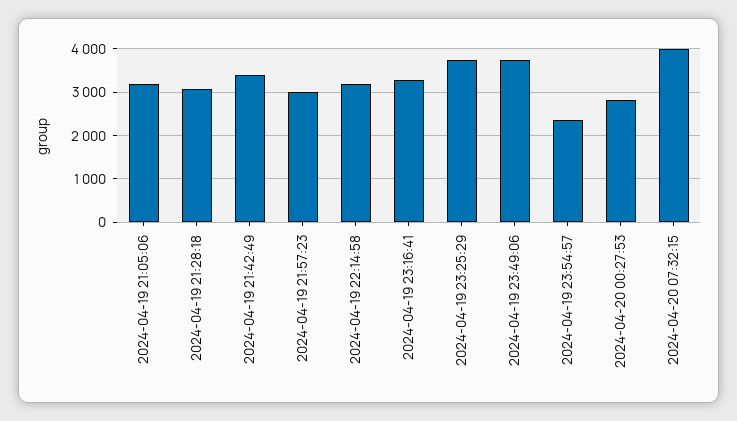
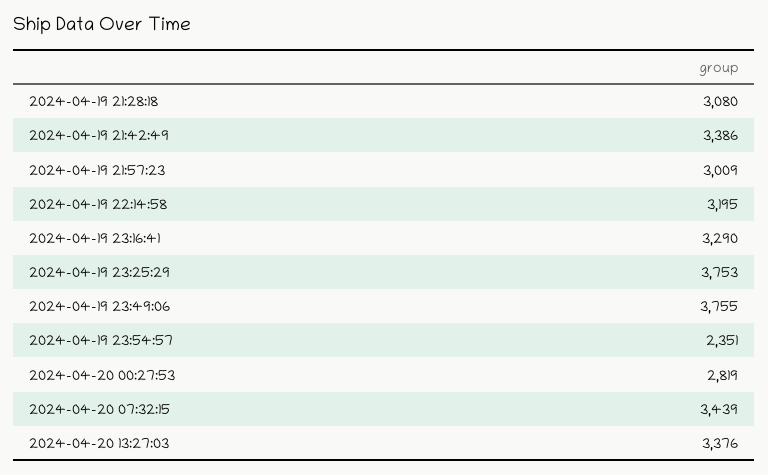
2024-04-19 21:05:06: 3200 -> none
2024-04-20 07:32:15: 4000 -> 3439
2024-04-20 13:27:03: none -> 3376

